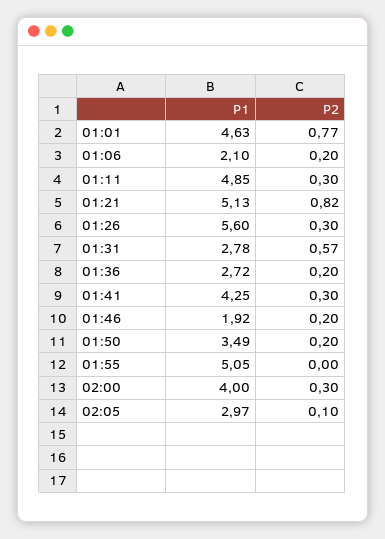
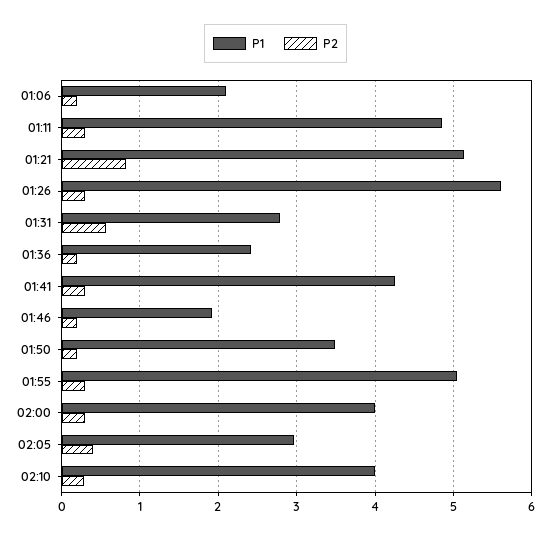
P1, 01:01: 4.63 -> none
P2, 01:01: 0.77 -> none
P1, 01:36: 2.72 -> 2.4
P2, 01:55: 0 -> 0.3
P2, 02:05: 0.1 -> 0.4
P1, 02:10: none -> 4
P2, 02:10: none -> 0.3

